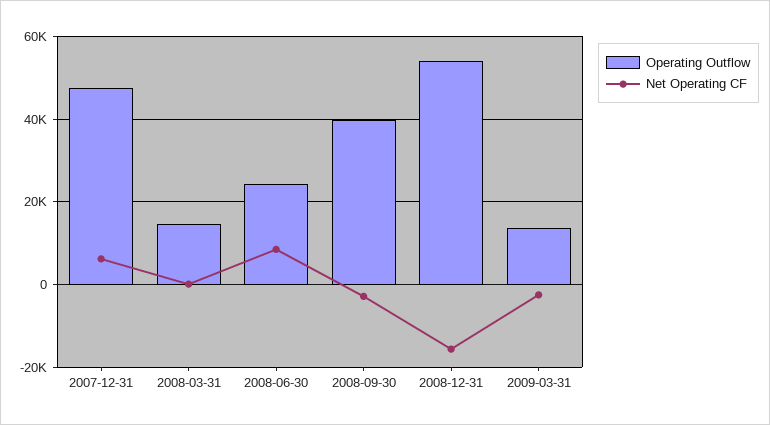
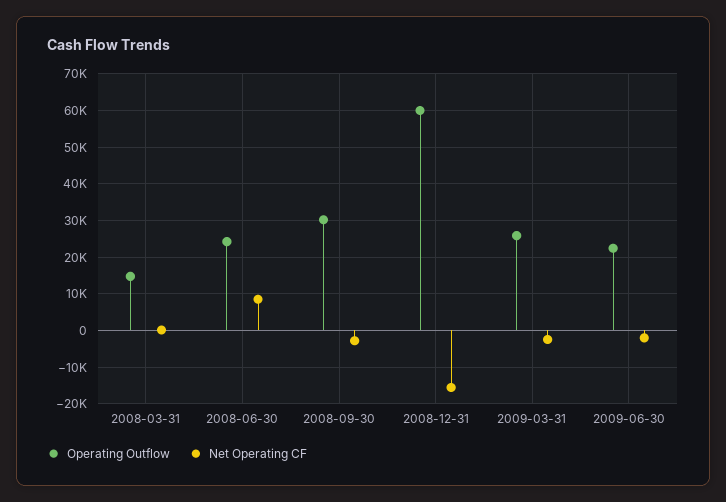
Operating Outflow, 2007-12-31: 48000 -> none
Net Operating CF, 2007-12-31: 6000 -> none
Operating Outflow, 2008-09-30: 40000 -> 30000
Operating Outflow, 2008-12-31: 54000 -> 60000
Operating Outflow, 2009-03-31: 14000 -> 26000
Operating Outflow, 2009-06-30: none -> 22000
Net Operating CF, 2009-06-30: none -> -2000

